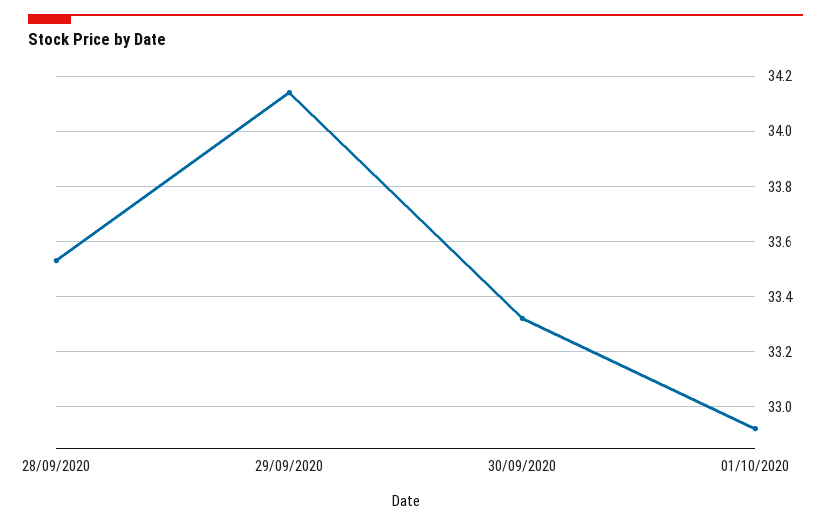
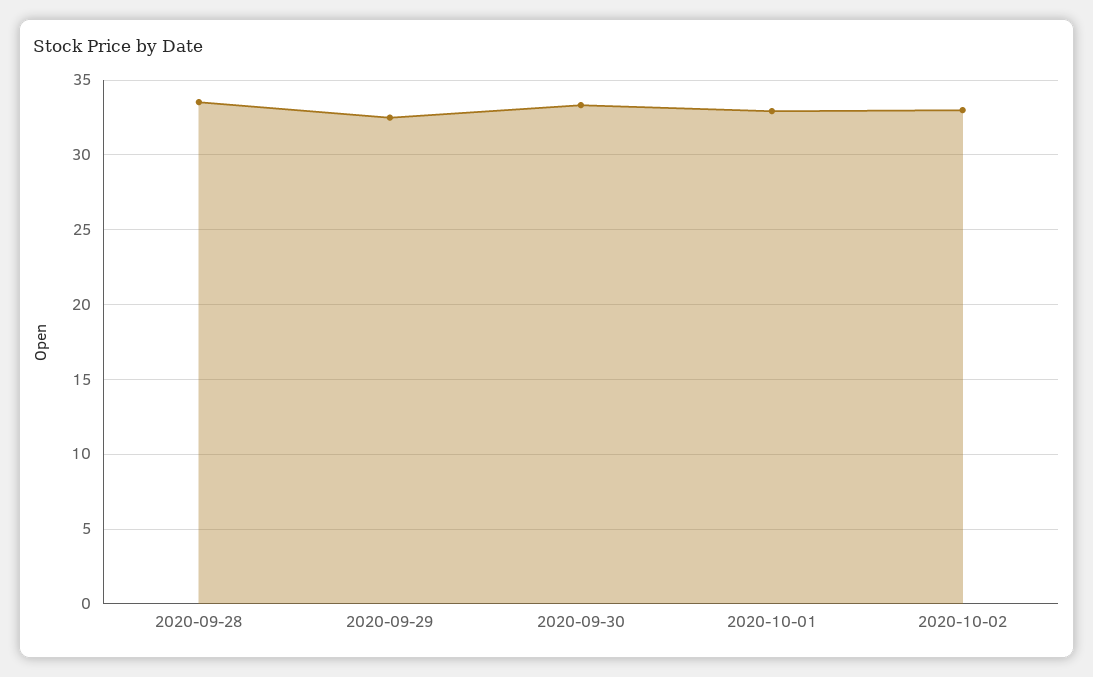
29/09/2020: 34.15 -> 32.5
2020-10-02: none -> 33

